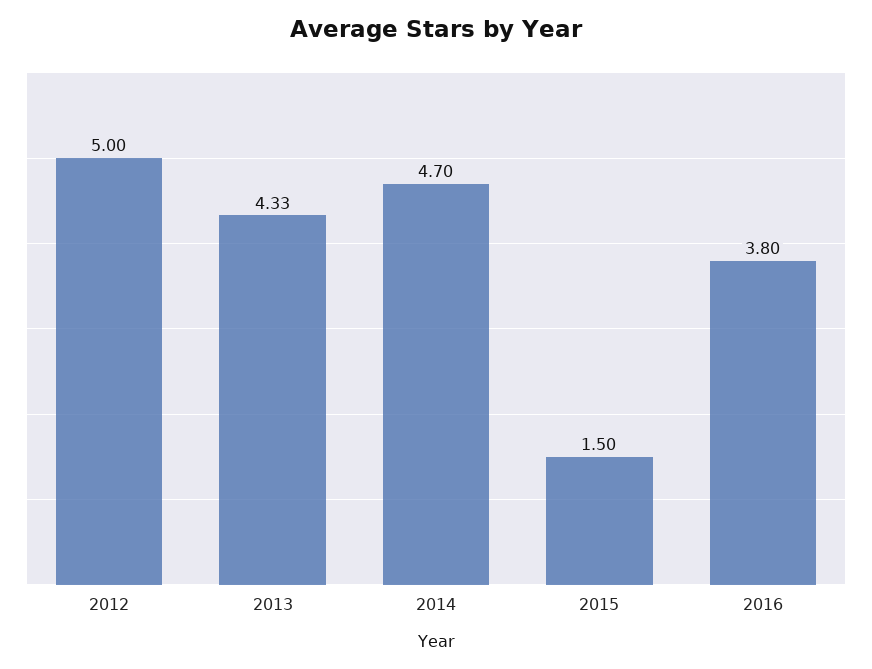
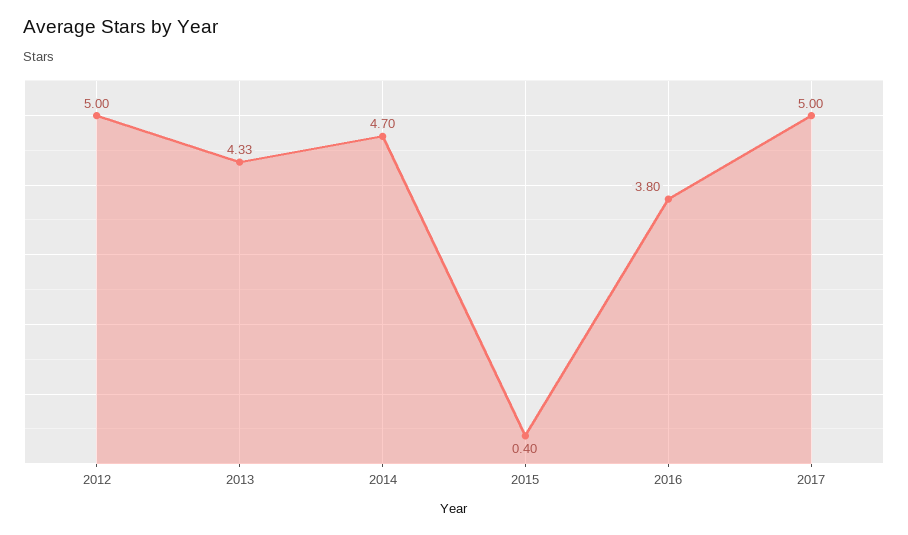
2015: 1.5 -> 0.4
2017: none -> 5

